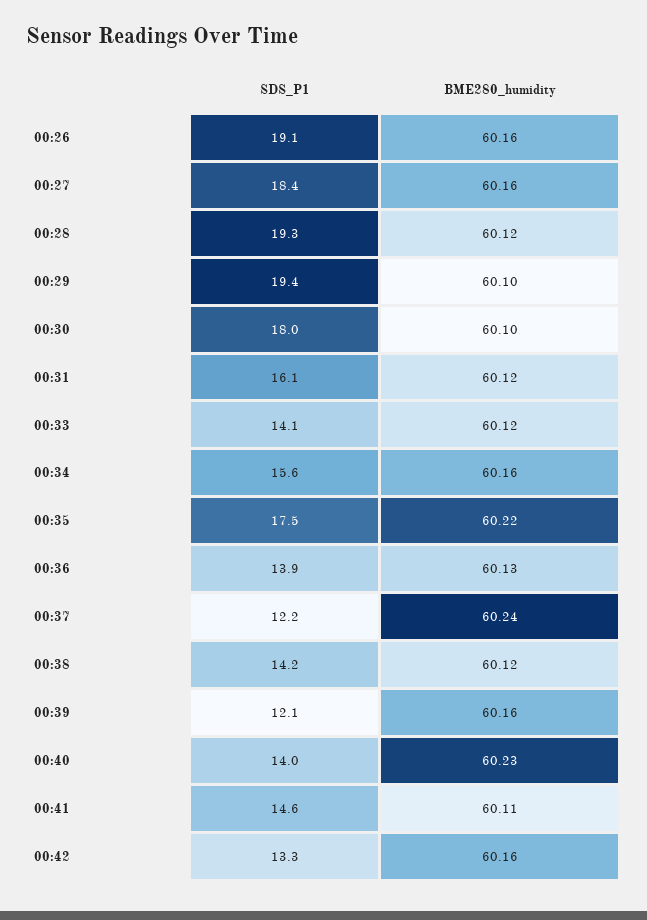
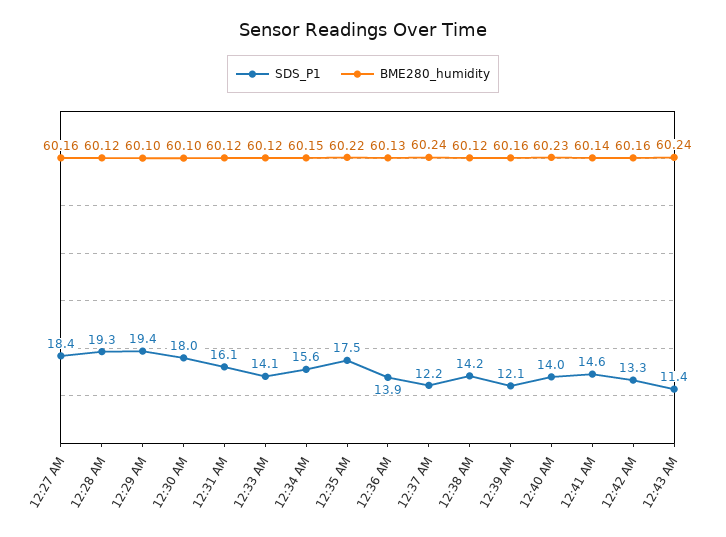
SDS_P1, 00:26: 19.1 -> none
BME280_humidity, 00:26: 60.16 -> none
BME280_humidity, 00:34: 60.16 -> 60.15
BME280_humidity, 00:41: 60.11 -> 60.14
SDS_P1, 12:43 AM: none -> 11.4
BME280_humidity, 12:43 AM: none -> 60.24

